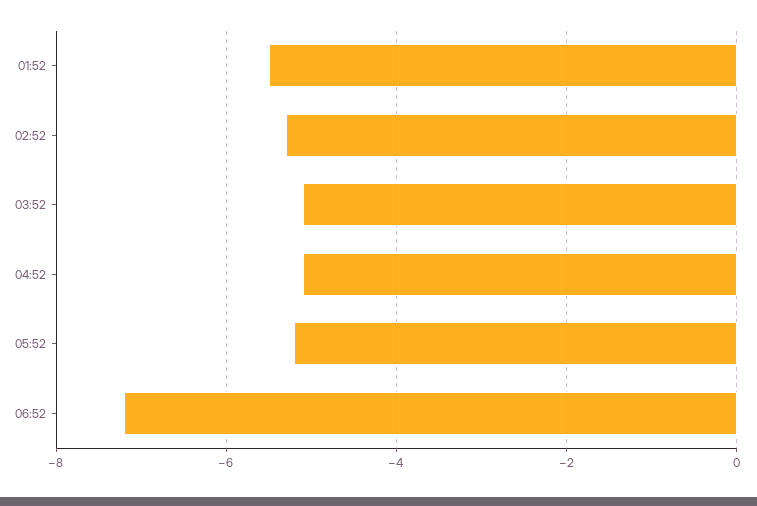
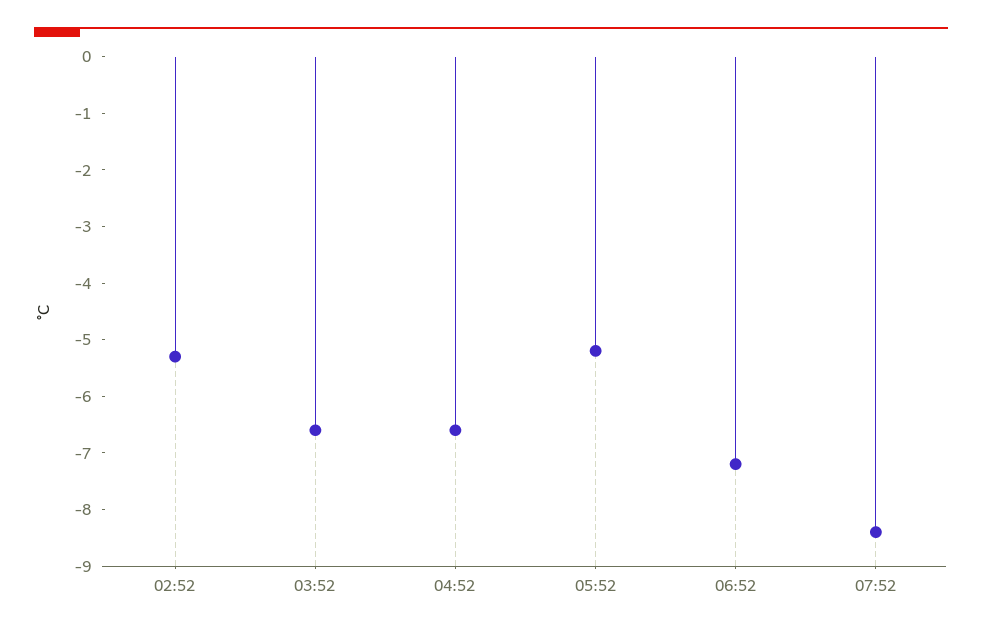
01:52: -5.5 -> none
03:52: -5 -> -6.5
04:52: -5 -> -6.5
07:52: none -> -8.5

